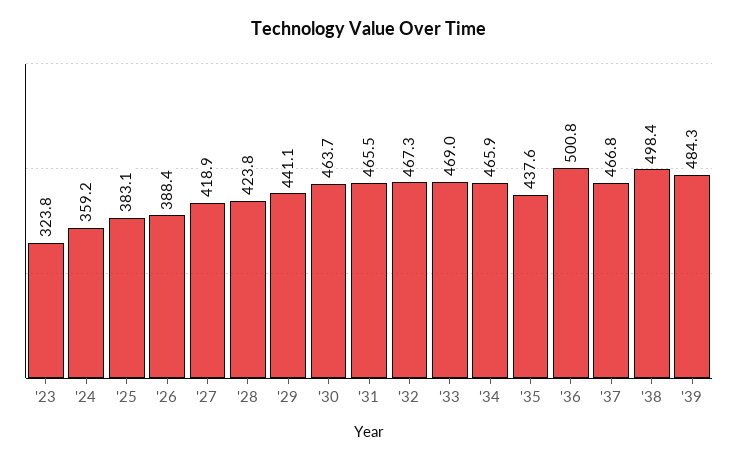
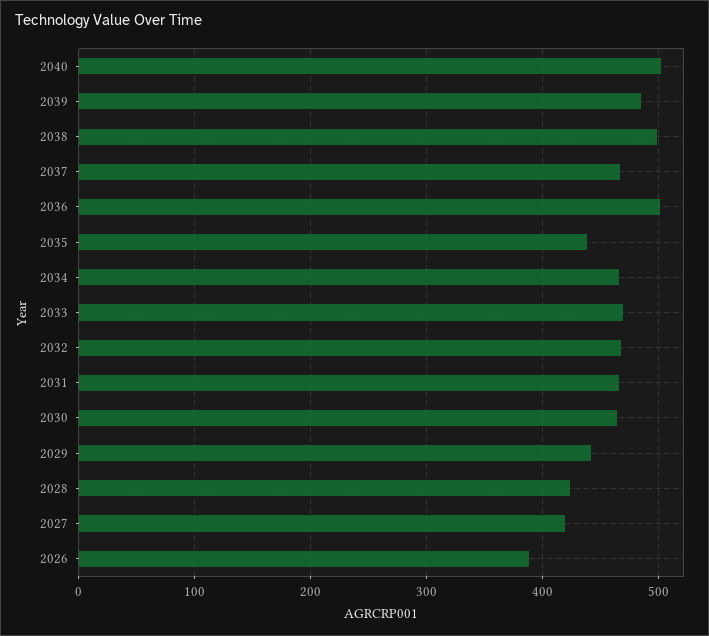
'23: 323.8 -> none
'24: 359.2 -> none
'25: 383.1 -> none
2040: none -> 500

